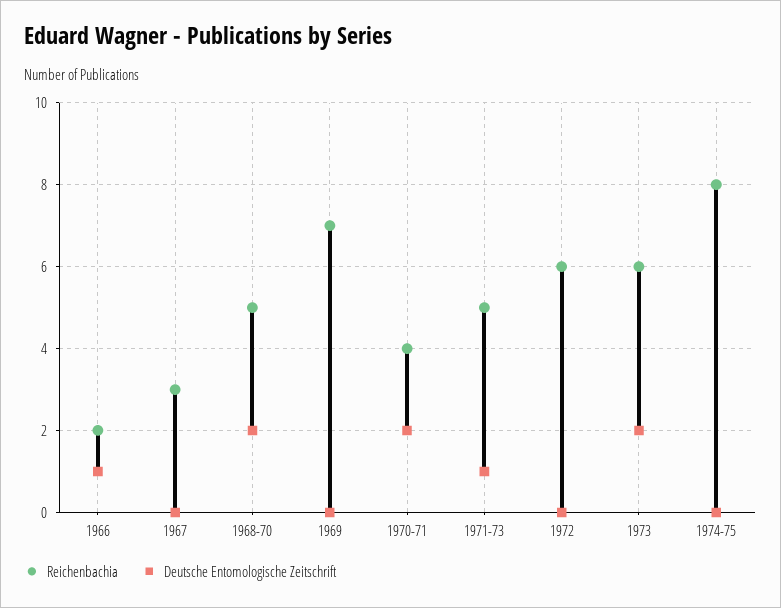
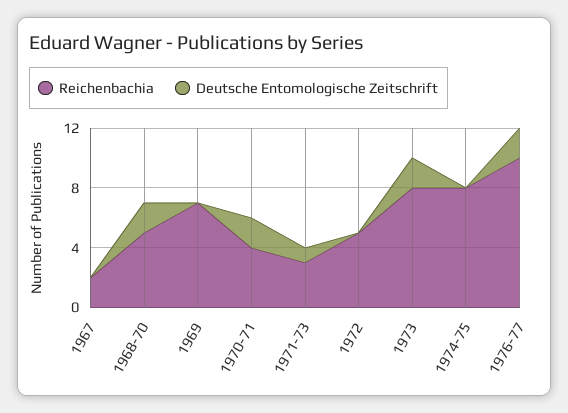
Reichenbachia, 1966: 2 -> none
Deutsche Entomologische Zeitschrift, 1966: 1 -> none
Reichenbachia, 1967: 3 -> 2
Reichenbachia, 1971-73: 5 -> 3
Reichenbachia, 1972: 6 -> 5
Reichenbachia, 1973: 6 -> 8
Reichenbachia, 1976-77: none -> 10
Deutsche Entomologische Zeitschrift, 1976-77: none -> 2

